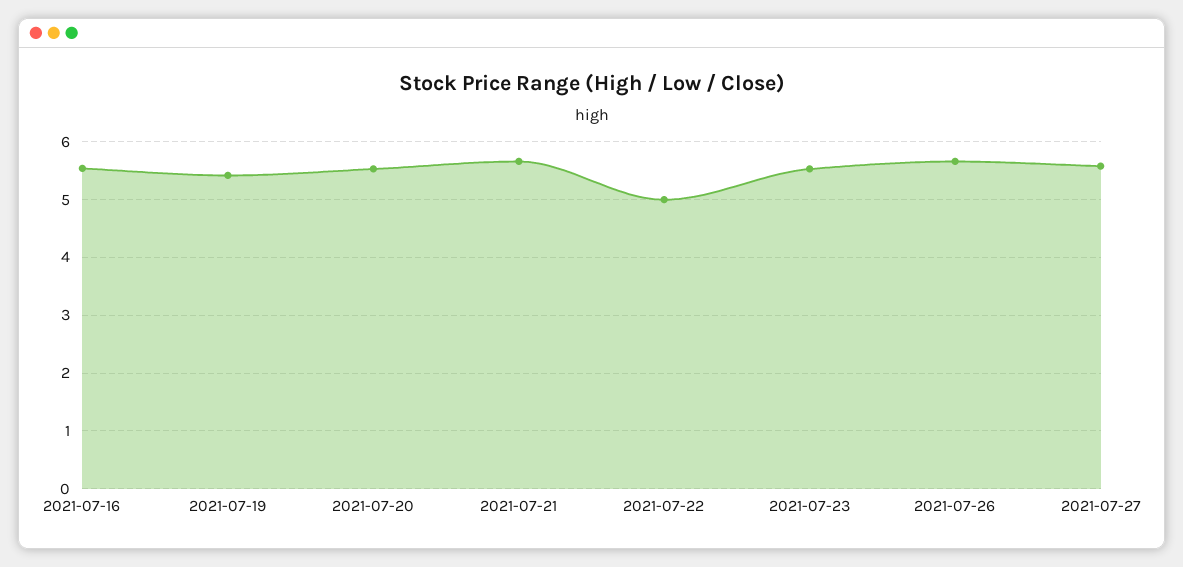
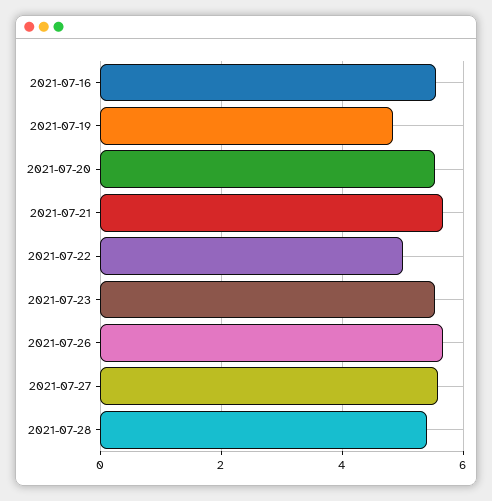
2021-07-19: 5.4 -> 4.8
2021-07-28: none -> 5.4

